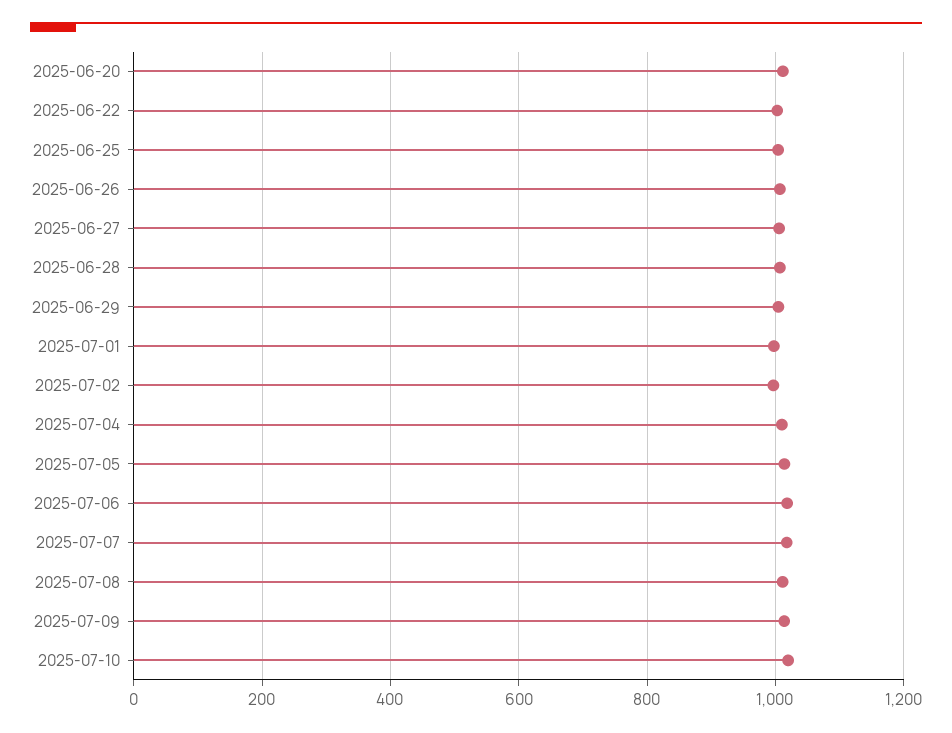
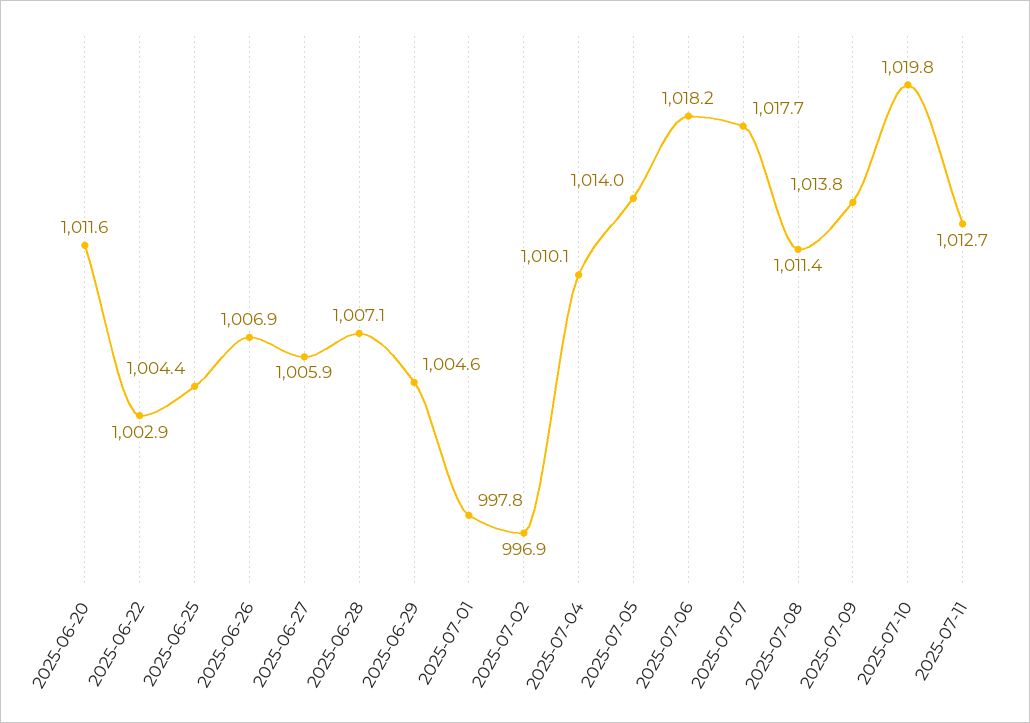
2025-07-11: none -> 1012.7

